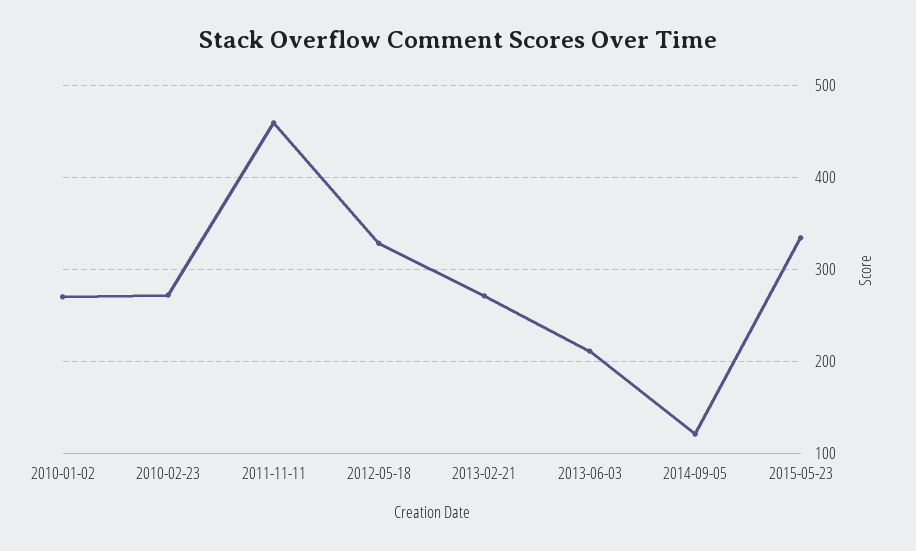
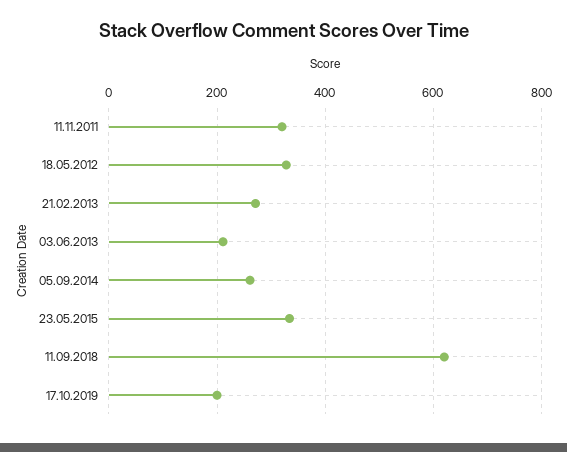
2010-01-02: 270 -> none
2010-02-23: 270 -> none
2011-11-11: 460 -> 320
2014-09-05: 120 -> 260
11.09.2018: none -> 620
17.10.2019: none -> 200

